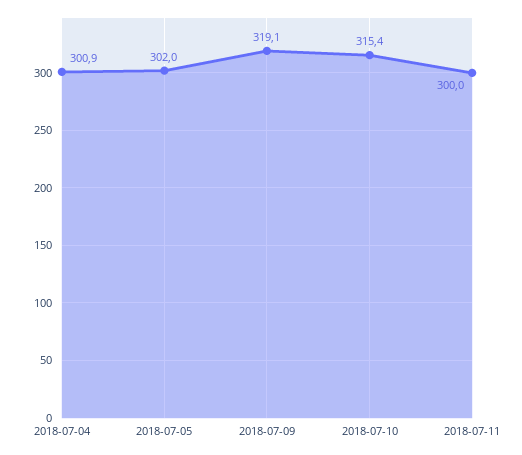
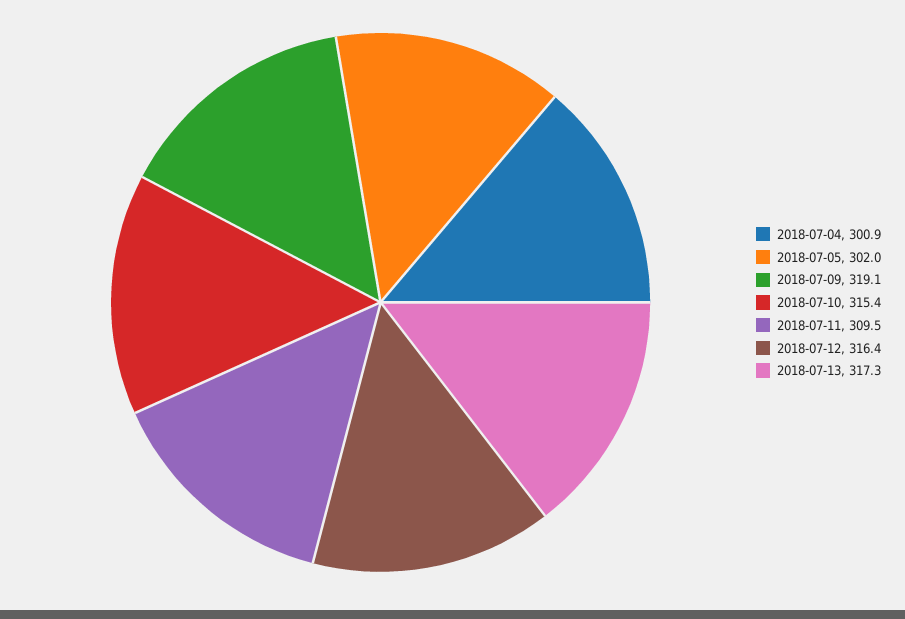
2018-07-11: 300 -> 309.5
2018-07-12: none -> 316.4
2018-07-13: none -> 317.3

